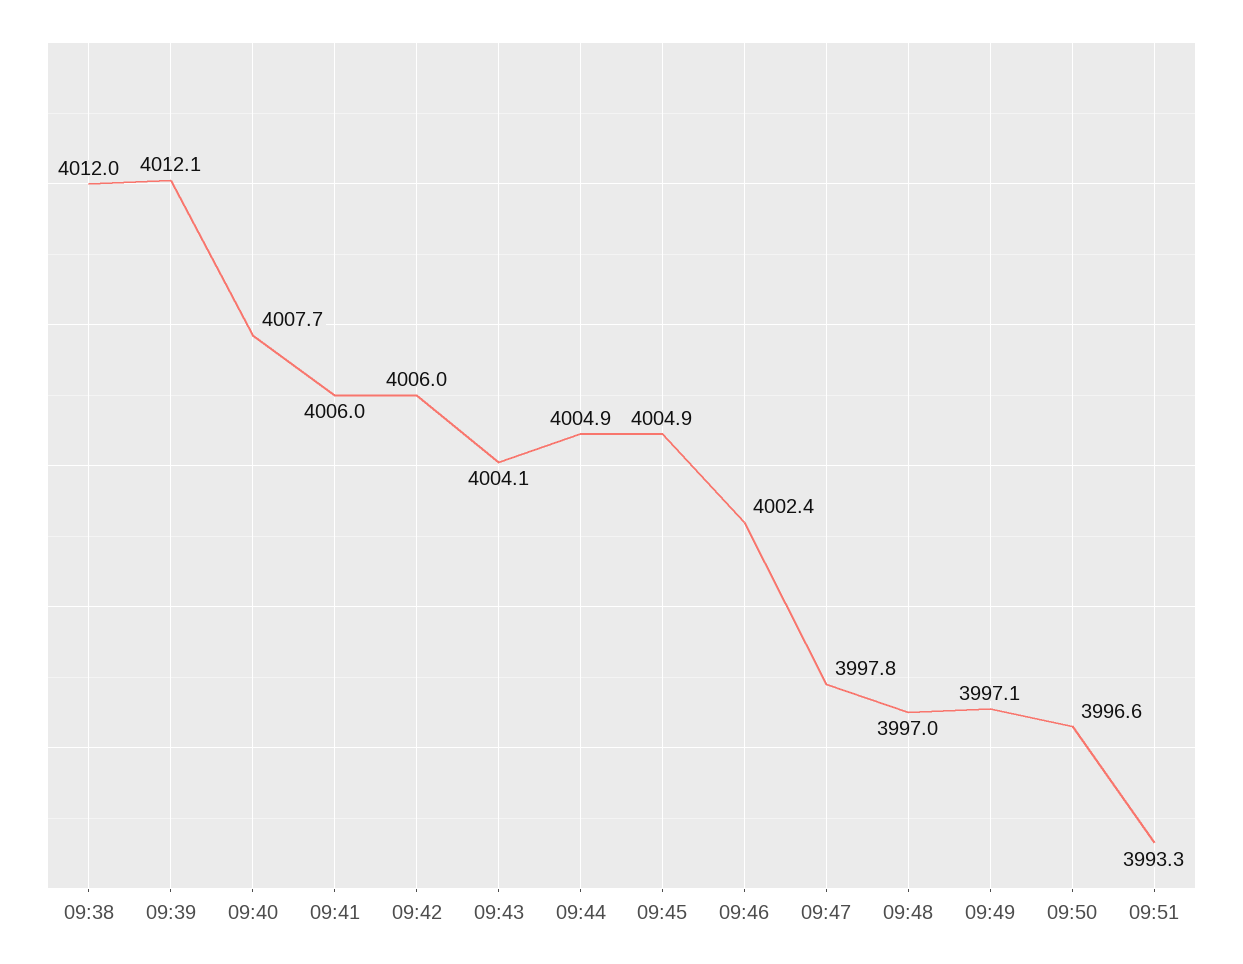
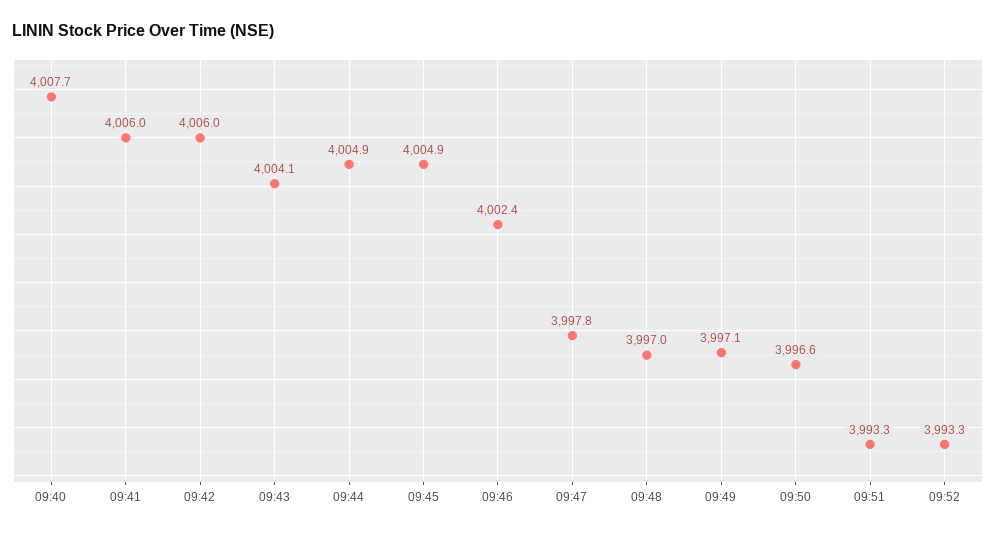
09:38: 4012 -> none
09:39: 4012.1 -> none
09:52: none -> 3993.3

